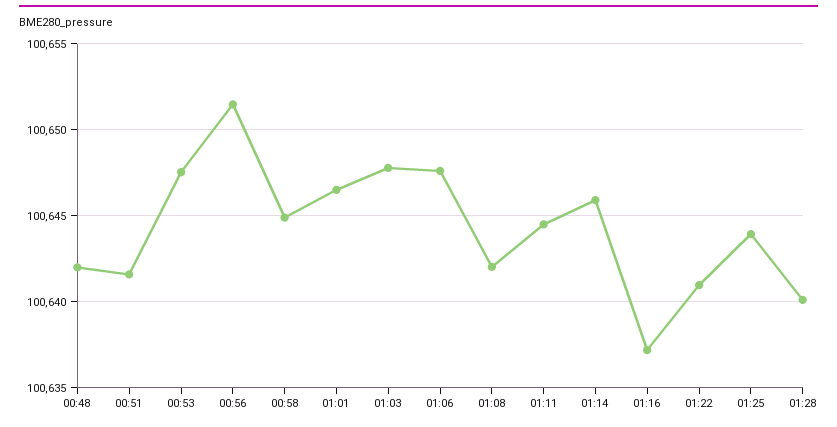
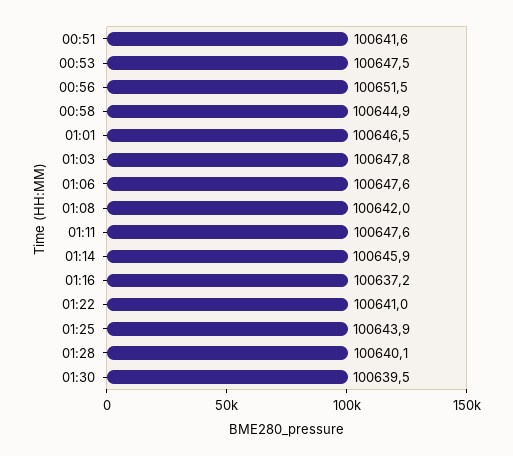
00:48: 100642 -> none
01:11: 100644.5 -> 100647.6
01:30: none -> 100639.5

